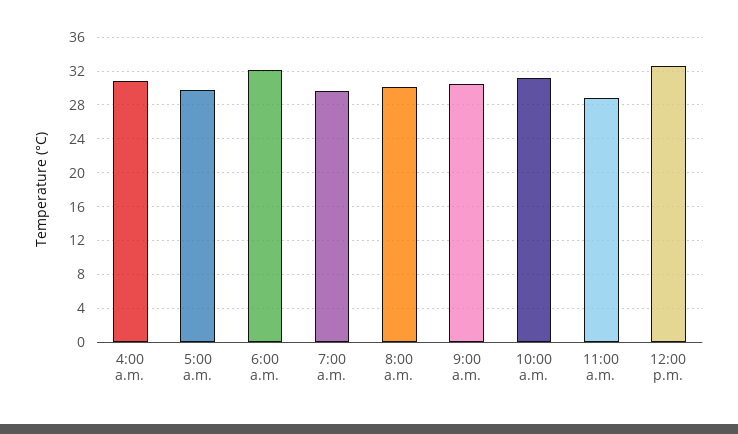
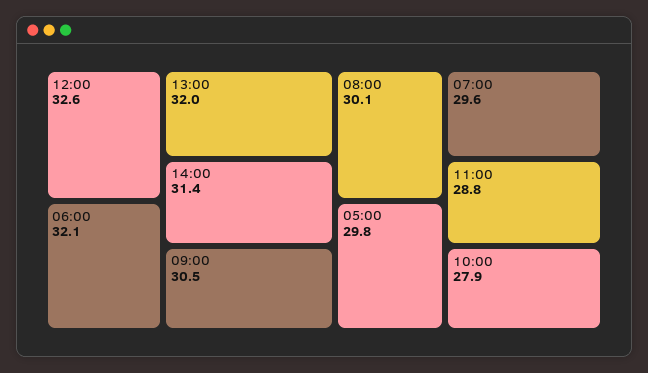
4:00 a.m.: 31 -> none
10:00 a.m.: 31 -> 27.9
13:00: none -> 32
14:00: none -> 31.4

